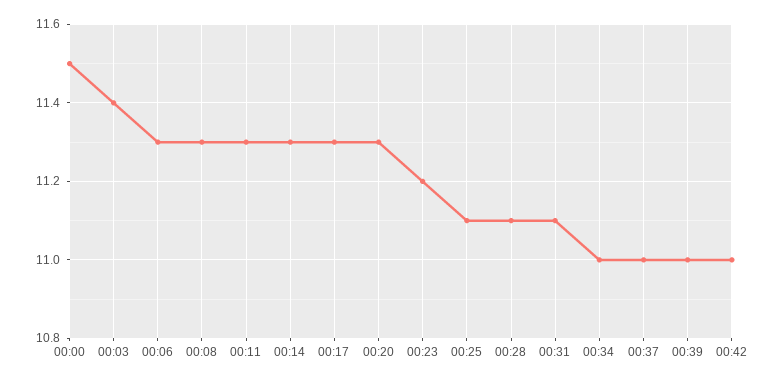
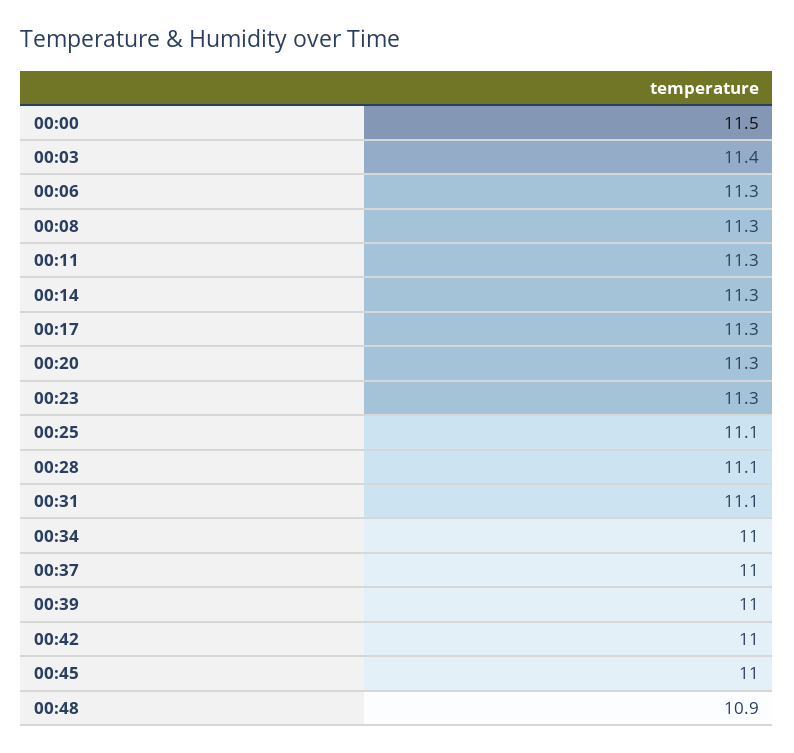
00:23: 11.2 -> 11.3
00:45: none -> 11
00:48: none -> 10.9

